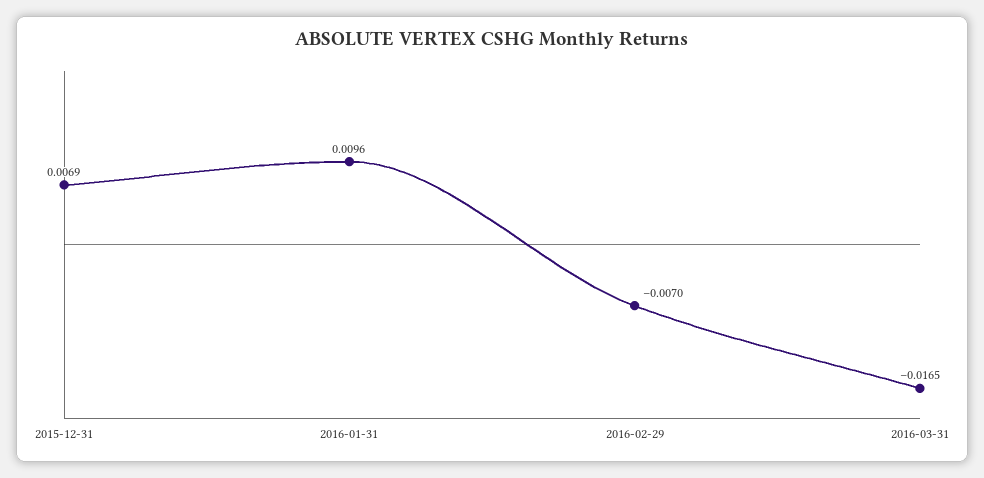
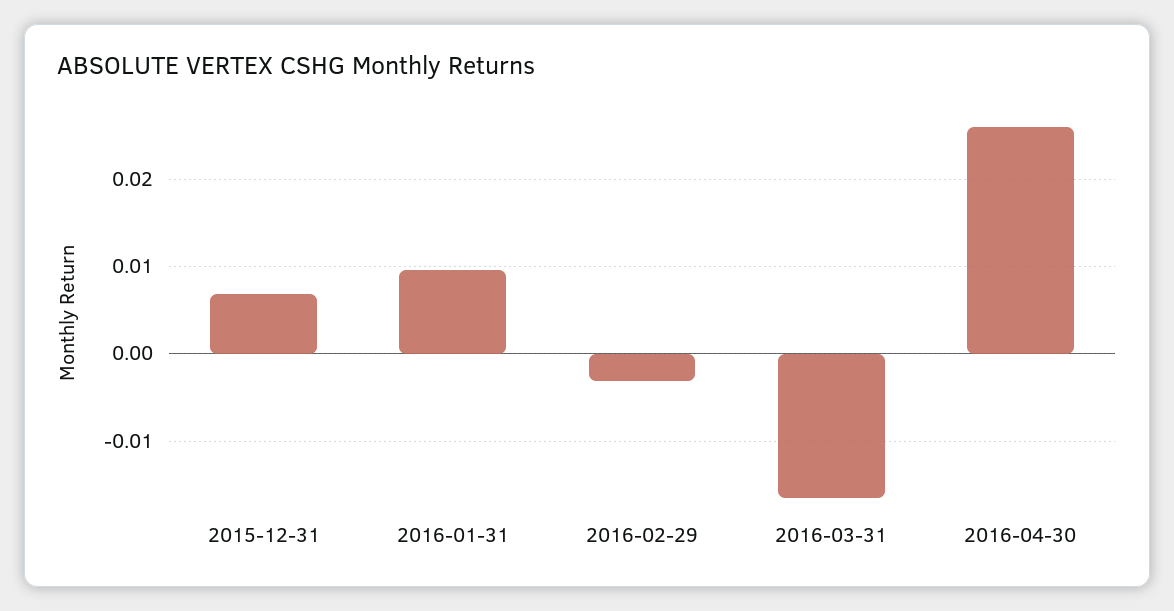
2016-02-29: -0.007 -> -0.003
2016-04-30: none -> 0.026

